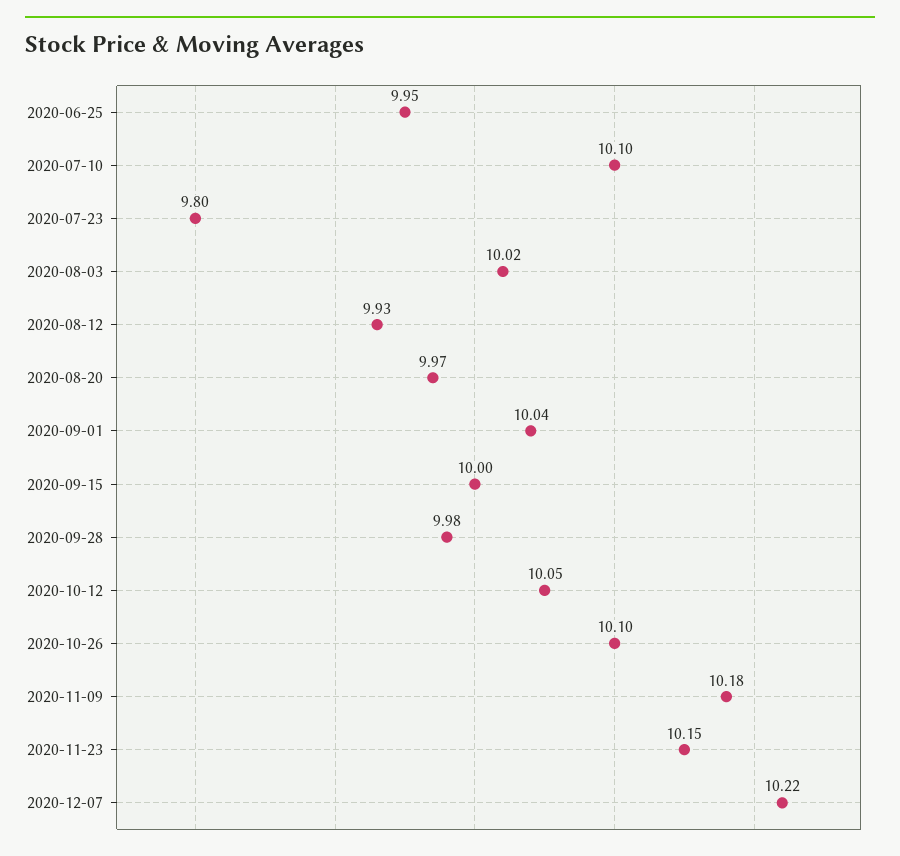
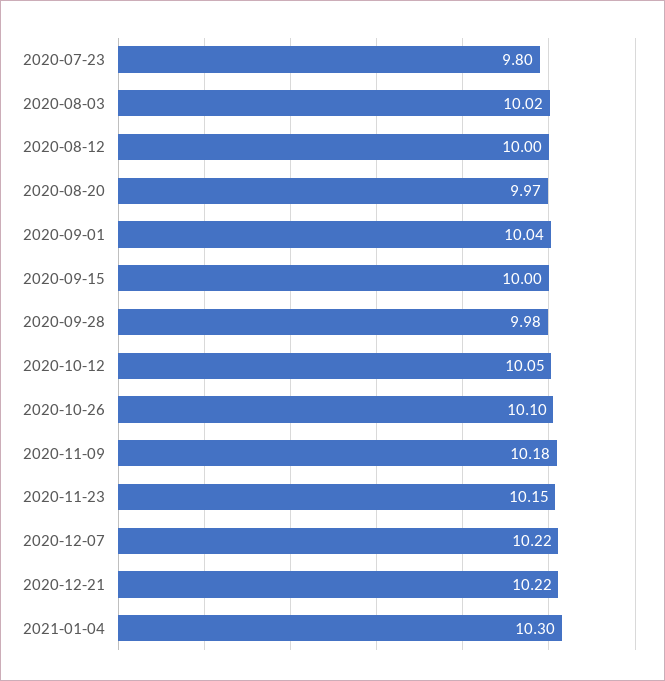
2020-06-25: 9.95 -> none
2020-07-10: 10.1 -> none
2020-08-12: 9.93 -> 10
2020-12-21: none -> 10.22
2021-01-04: none -> 10.3

